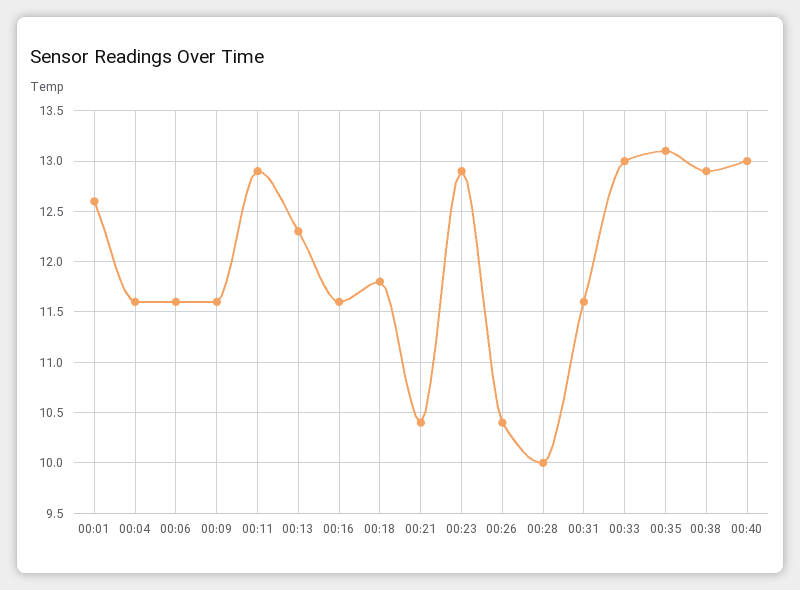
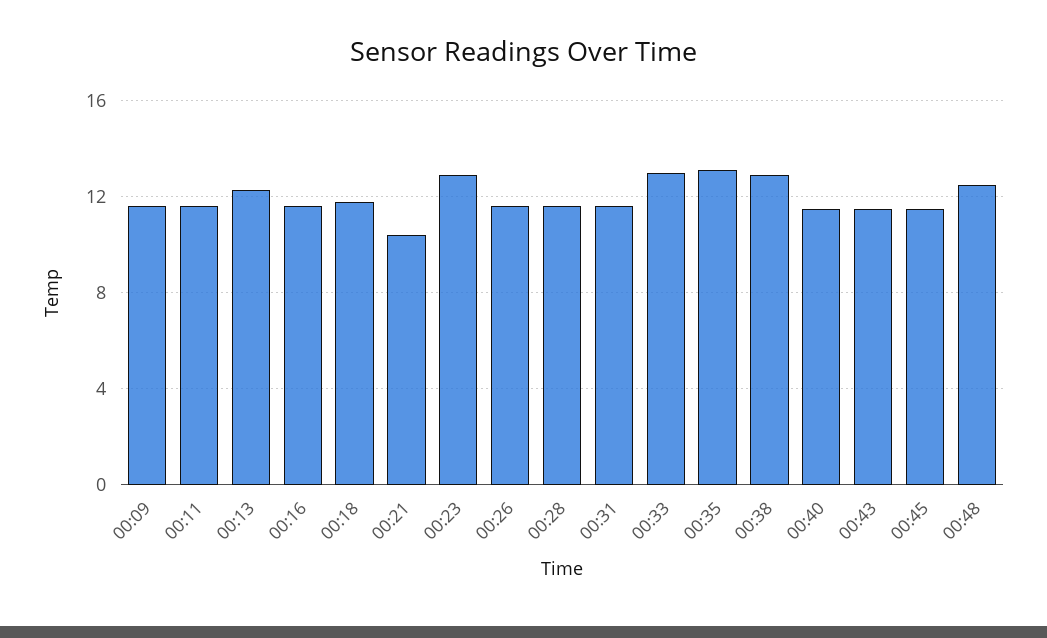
00:01: 12.6 -> none
00:04: 11.6 -> none
00:06: 11.6 -> none
00:11: 12.9 -> 11.5
00:26: 10.4 -> 11.5
00:28: 10 -> 11.5
00:40: 13 -> 11.5
00:43: none -> 11.5
00:45: none -> 11.5
00:48: none -> 12.5

